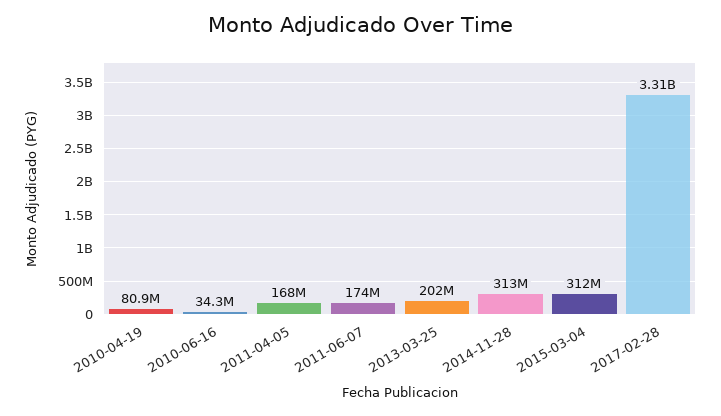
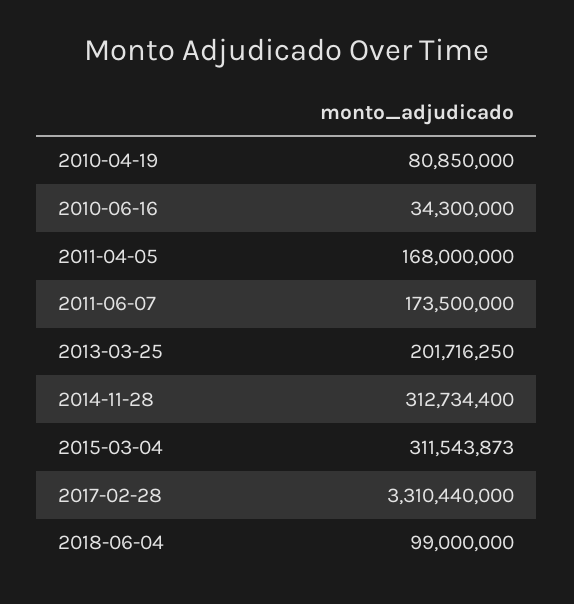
2018-06-04: none -> 99000000

